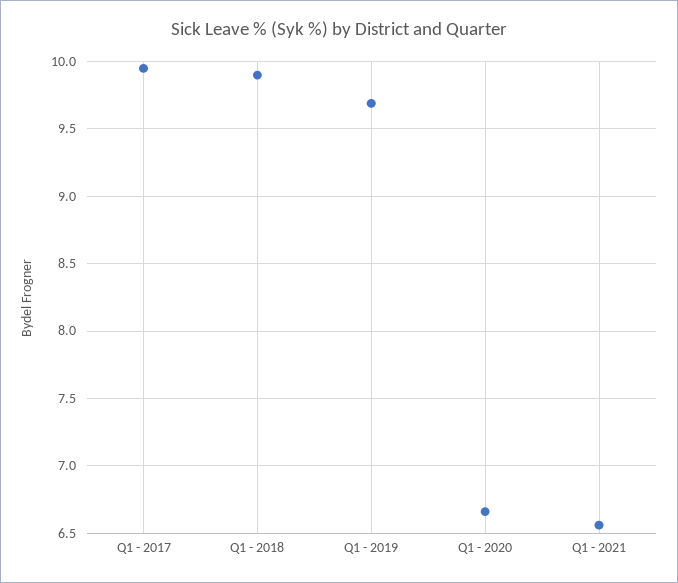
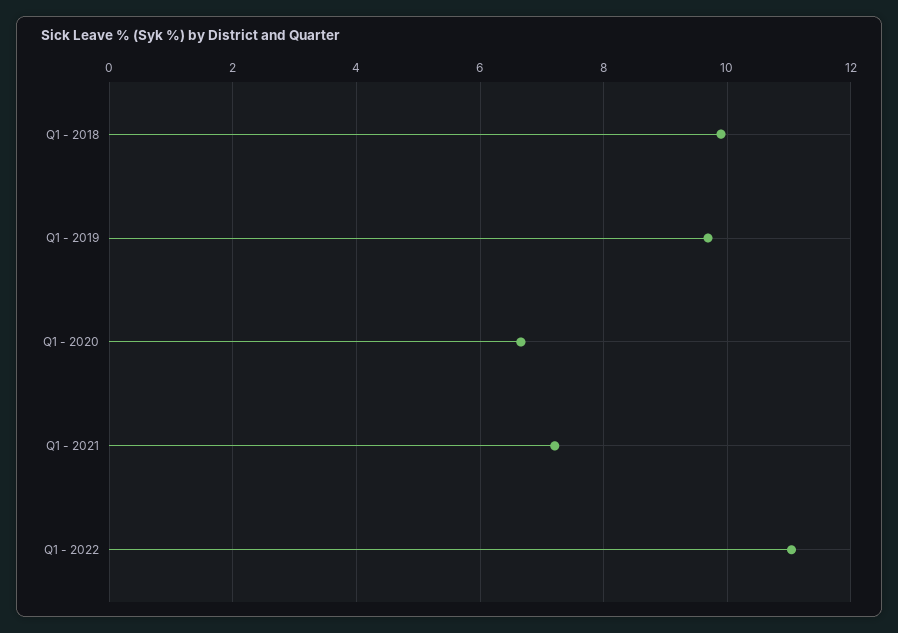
Q1 - 2017: 9.95 -> none
Q1 - 2021: 6.55 -> 7.2
Q1 - 2022: none -> 11

